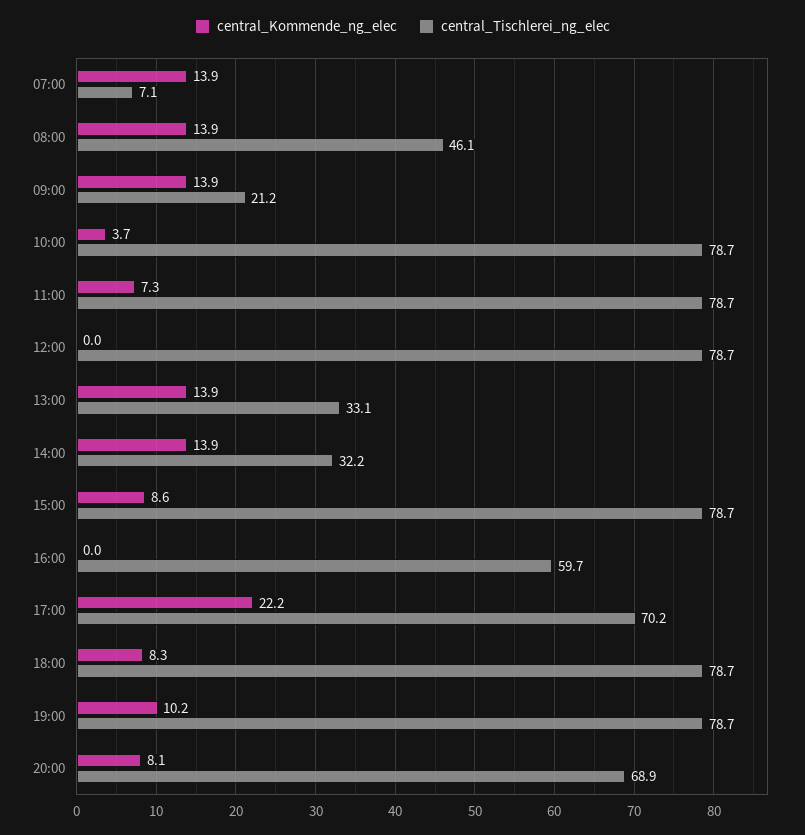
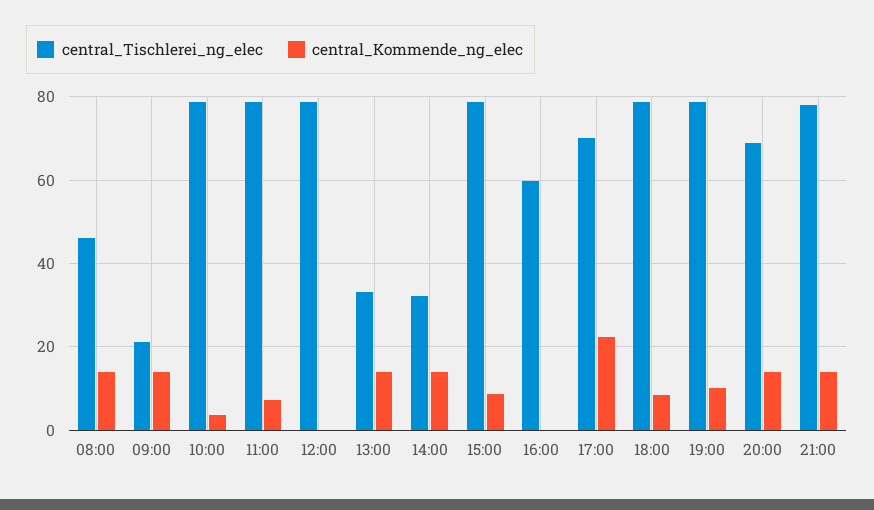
central_Kommende_ng_elec, 07:00: 13.9 -> none
central_Tischlerei_ng_elec, 07:00: 7.1 -> none
central_Kommende_ng_elec, 20:00: 8.1 -> 14
central_Tischlerei_ng_elec, 21:00: none -> 78
central_Kommende_ng_elec, 21:00: none -> 14

